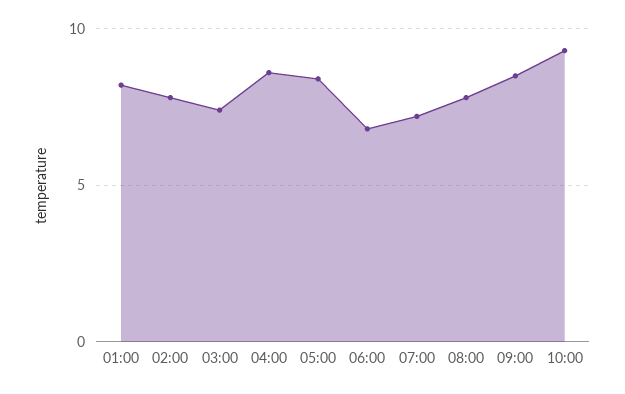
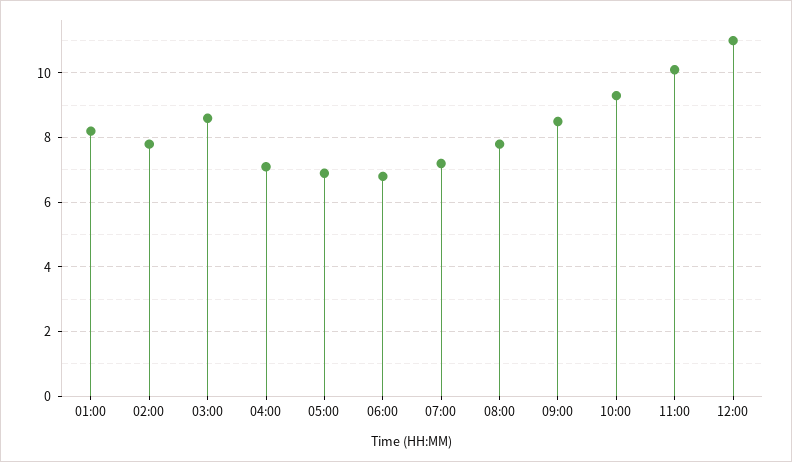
03:00: 7.5 -> 8.5
04:00: 8.5 -> 7
05:00: 8.5 -> 7
11:00: none -> 10
12:00: none -> 11

